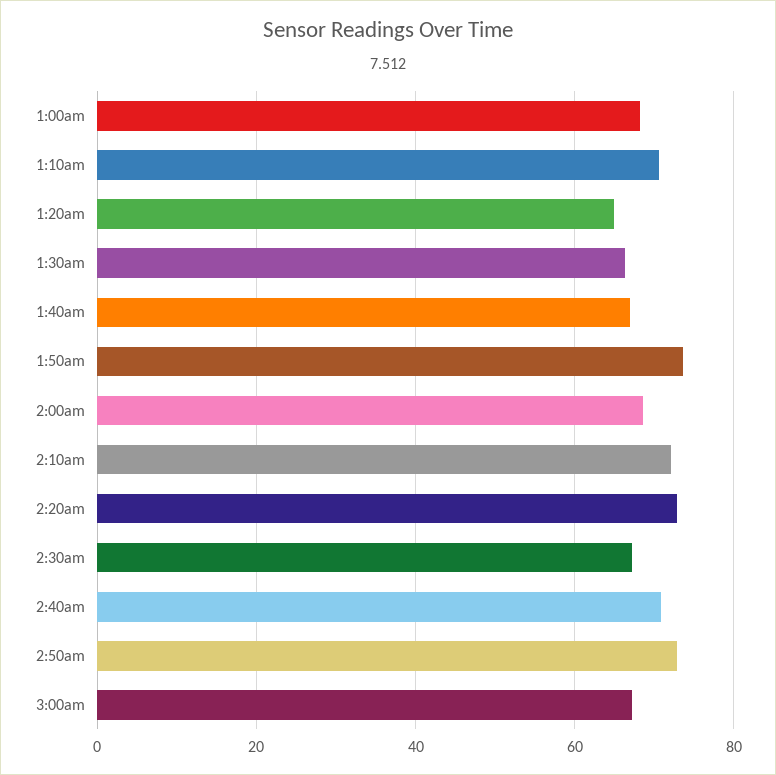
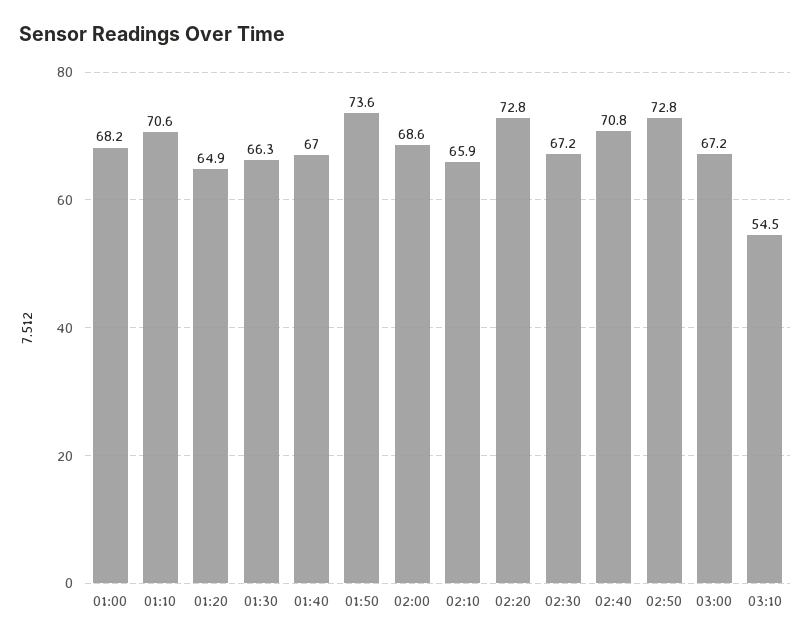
2:10am: 72 -> 65.9
03:10: none -> 54.5

